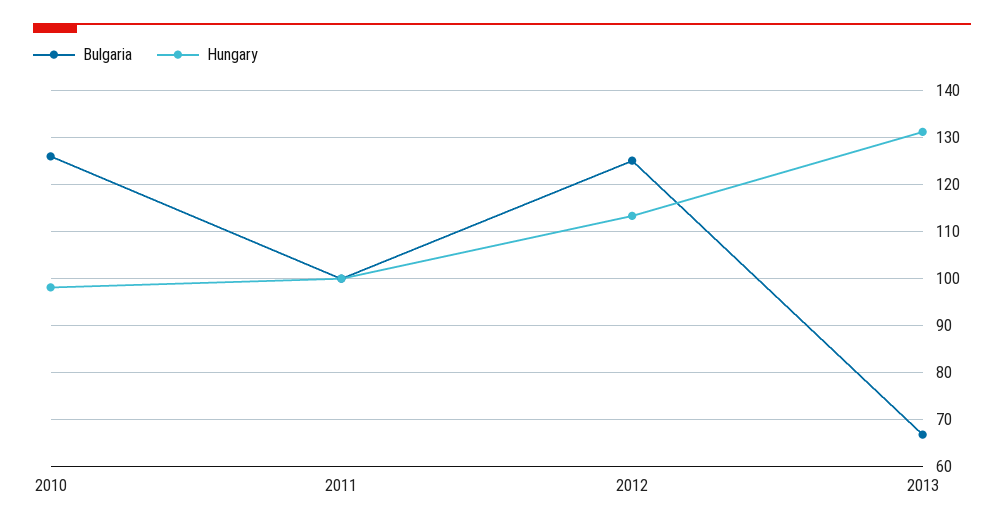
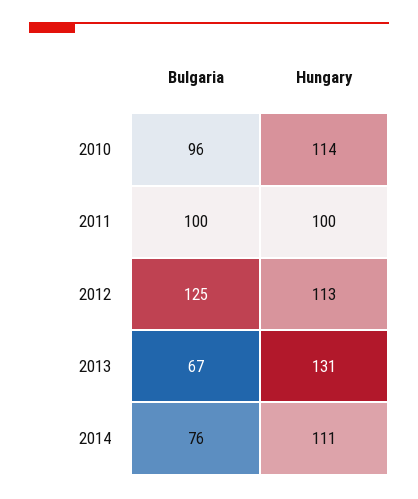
Bulgaria, 2010: 126 -> 96
Hungary, 2010: 98 -> 114
Bulgaria, 2014: none -> 76
Hungary, 2014: none -> 111

